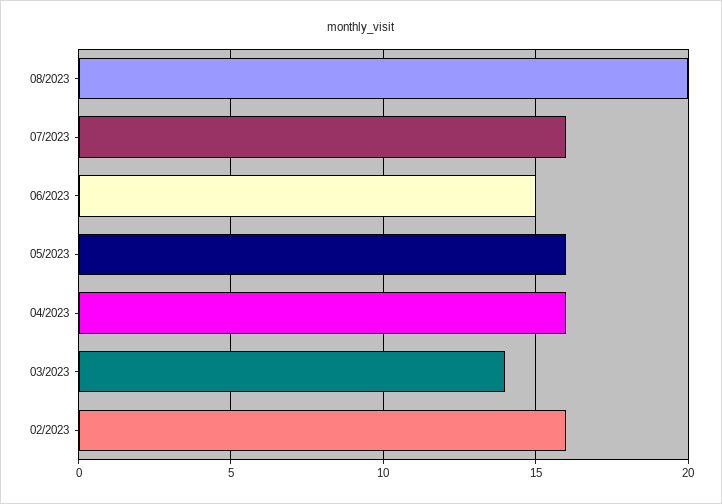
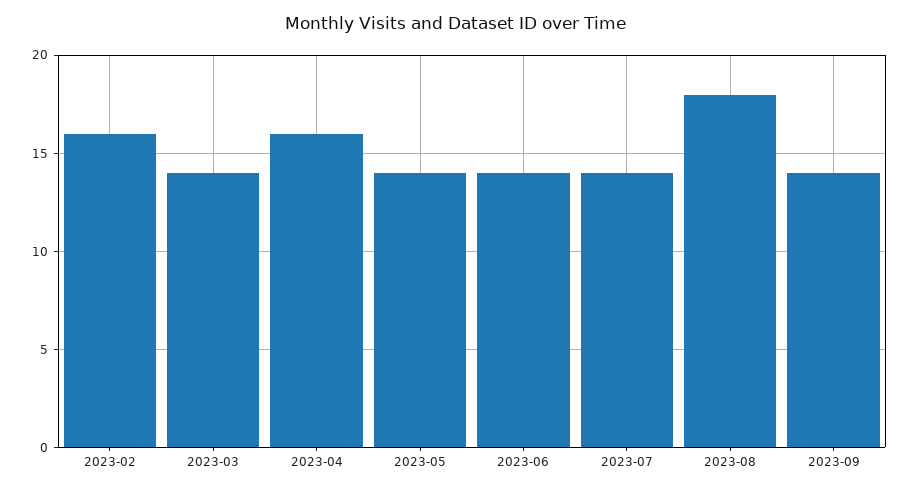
08/2023: 20 -> 18
07/2023: 16 -> 14
06/2023: 15 -> 14
05/2023: 16 -> 14
2023-09: none -> 14

